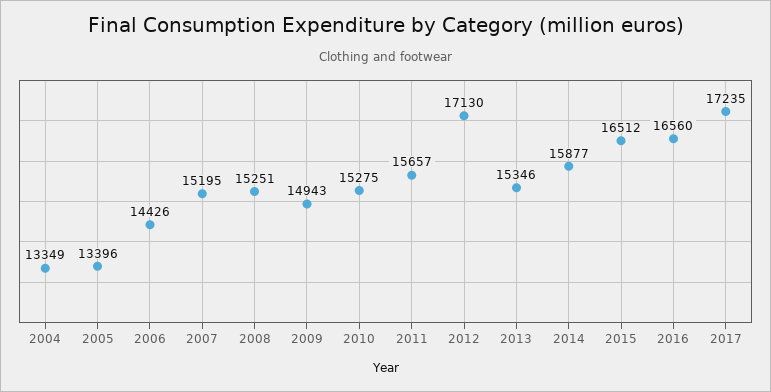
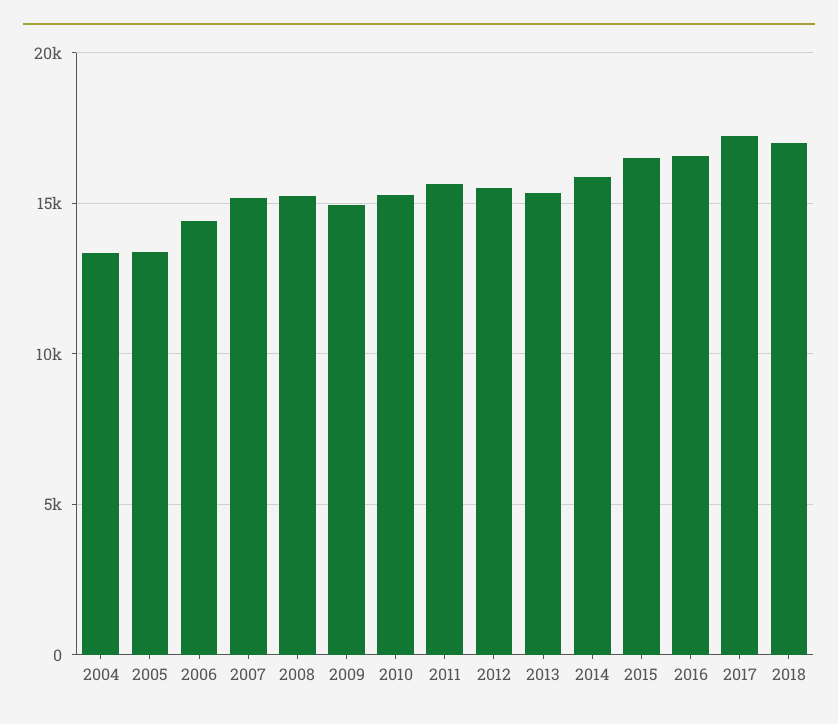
2012: 17130 -> 15500
2018: none -> 17000

